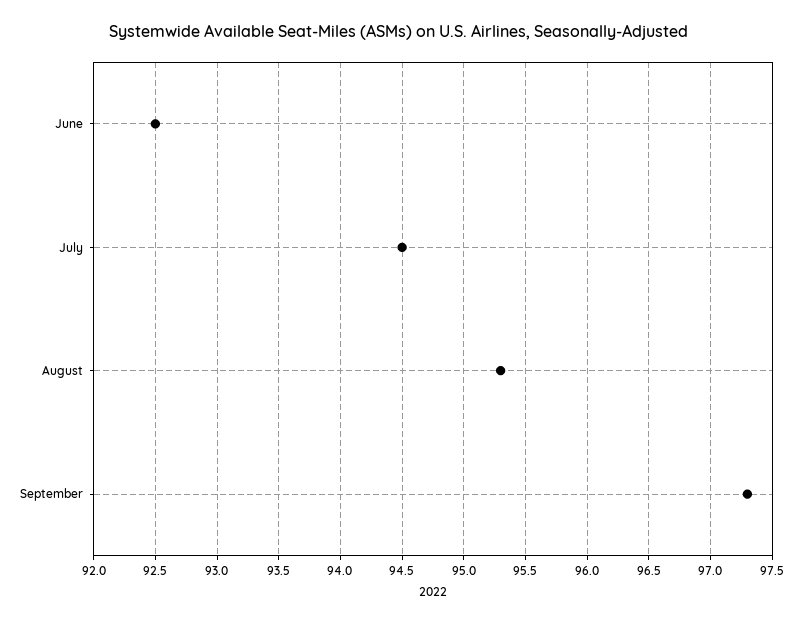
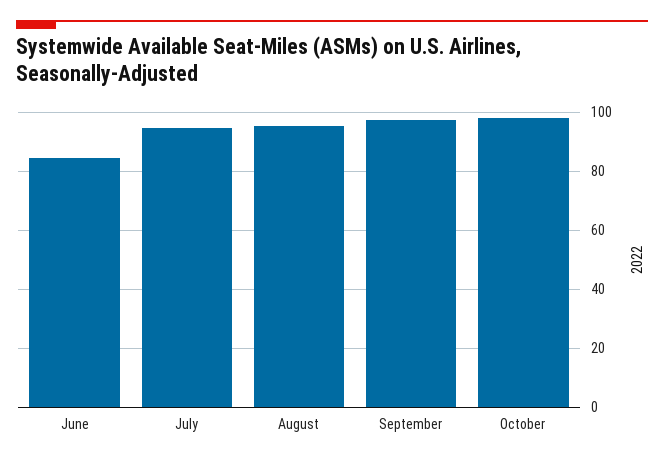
June: 92.5 -> 85
October: none -> 97.5

